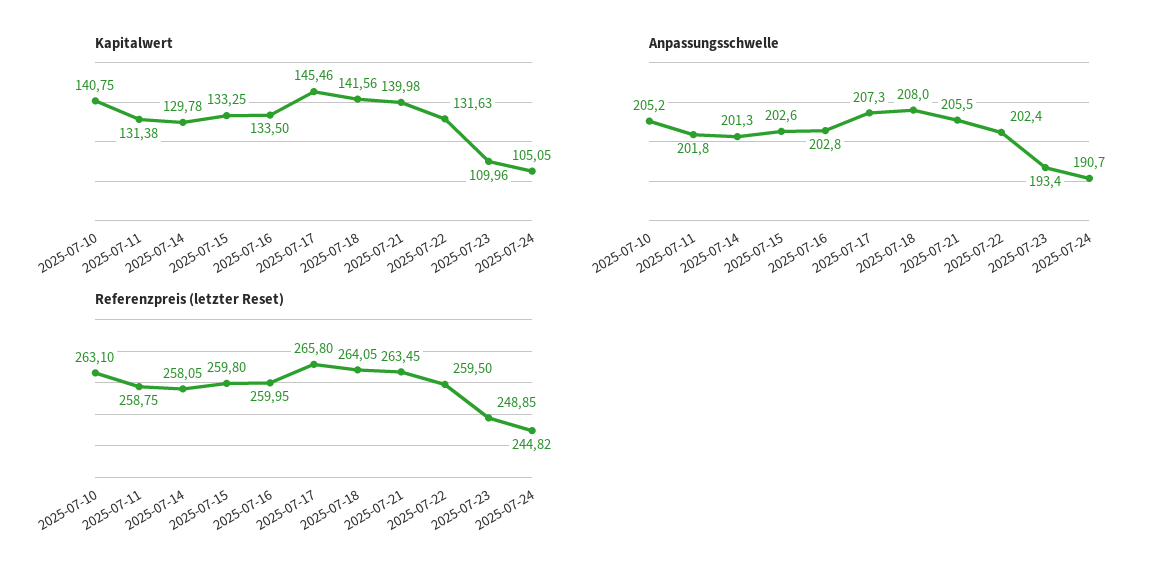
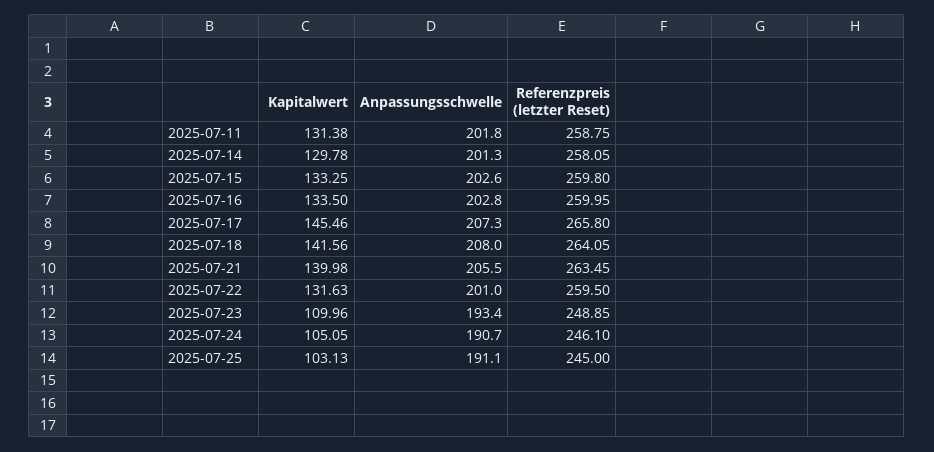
Kapitalwert, 2025-07-10: 140.75 -> none
Anpassungsschwelle, 2025-07-10: 205.2 -> none
Anpassungsschwelle, 2025-07-22: 202.4 -> 201
Referenzpreis (letzter Reset), 2025-07-10: 263.1 -> none
Referenzpreis (letzter Reset), 2025-07-24: 244.82 -> 246.1
Kapitalwert, 2025-07-25: none -> 103.13
Anpassungsschwelle, 2025-07-25: none -> 191.1
Referenzpreis (letzter Reset), 2025-07-25: none -> 245

